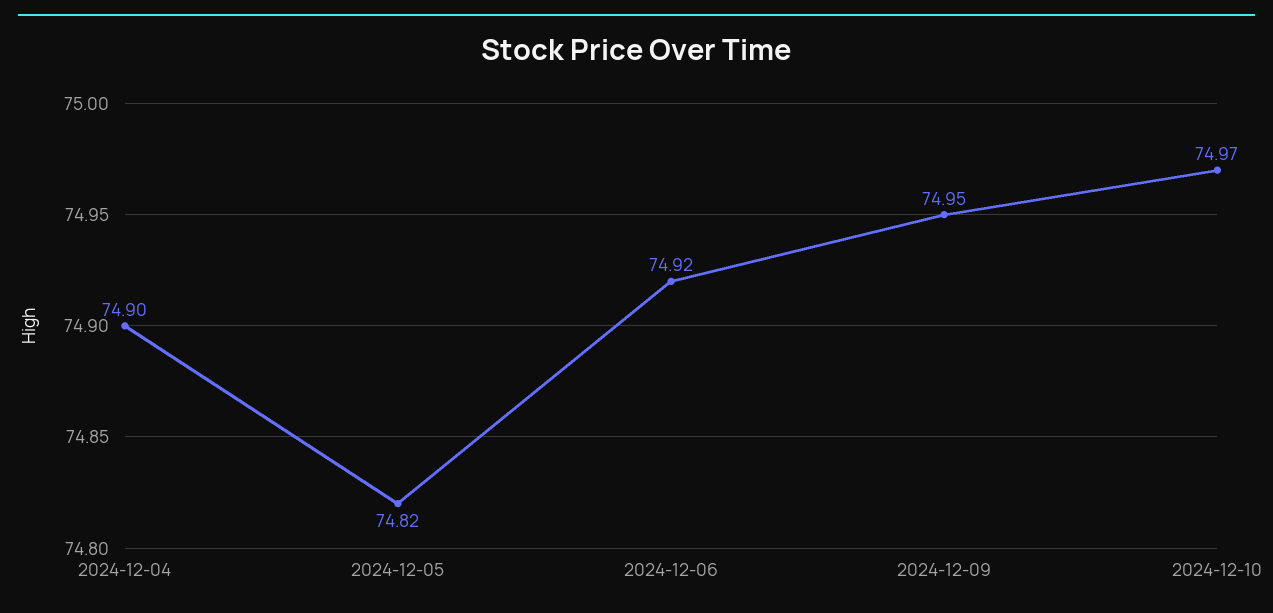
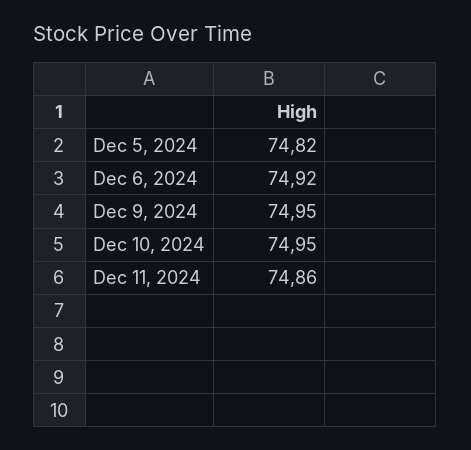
2024-12-04: 74.9 -> none
2024-12-10: 74.97 -> 74.95
Dec 11, 2024: none -> 74.86

